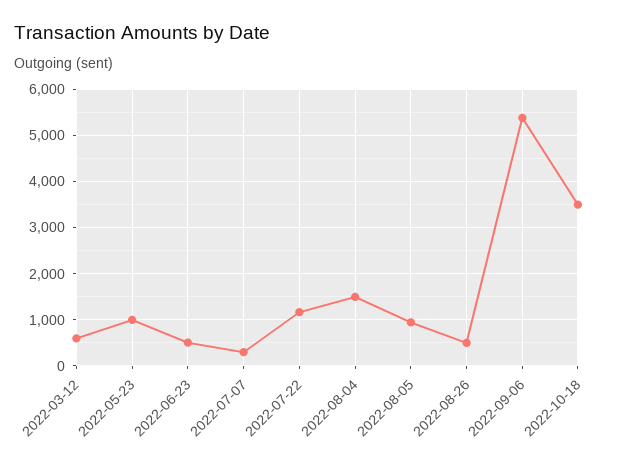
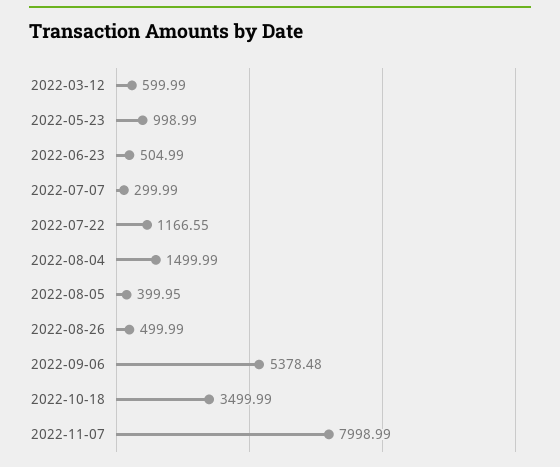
2022-08-05: 1000 -> 399.95
2022-11-07: none -> 7998.99

